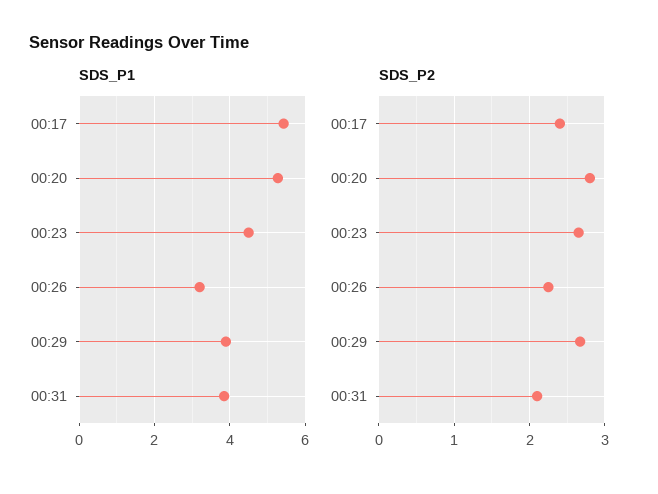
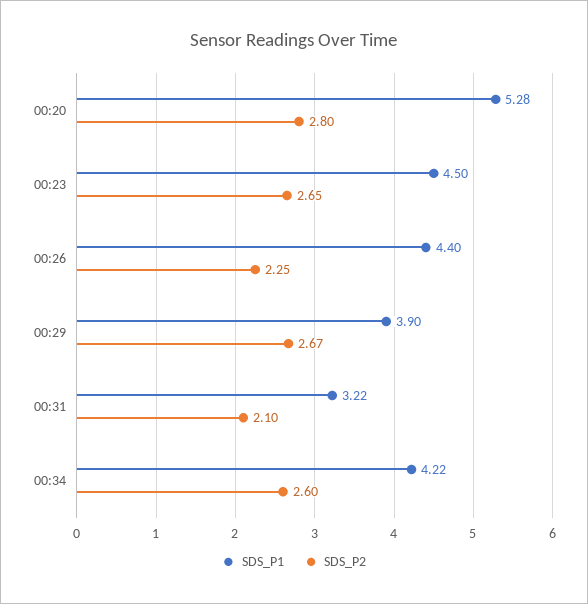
SDS_P1, 00:17: 5.4 -> none
SDS_P1, 00:26: 3.2 -> 4.4
SDS_P1, 00:31: 3.8 -> 3.22
SDS_P2, 00:17: 2.4 -> none
SDS_P1, 00:34: none -> 4.22
SDS_P2, 00:34: none -> 2.6

